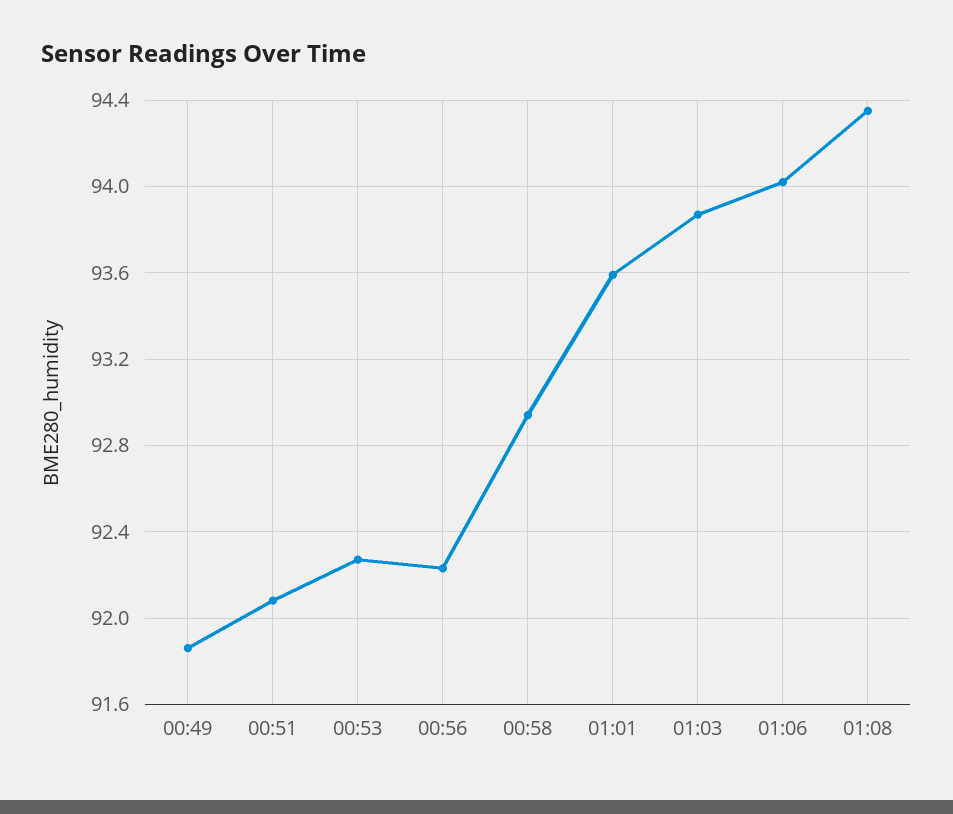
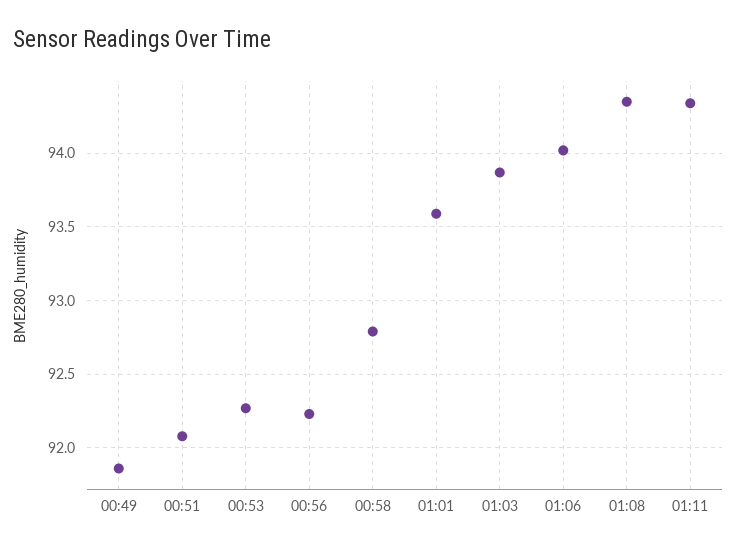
00:58: 92.95 -> 92.8
01:11: none -> 94.35

